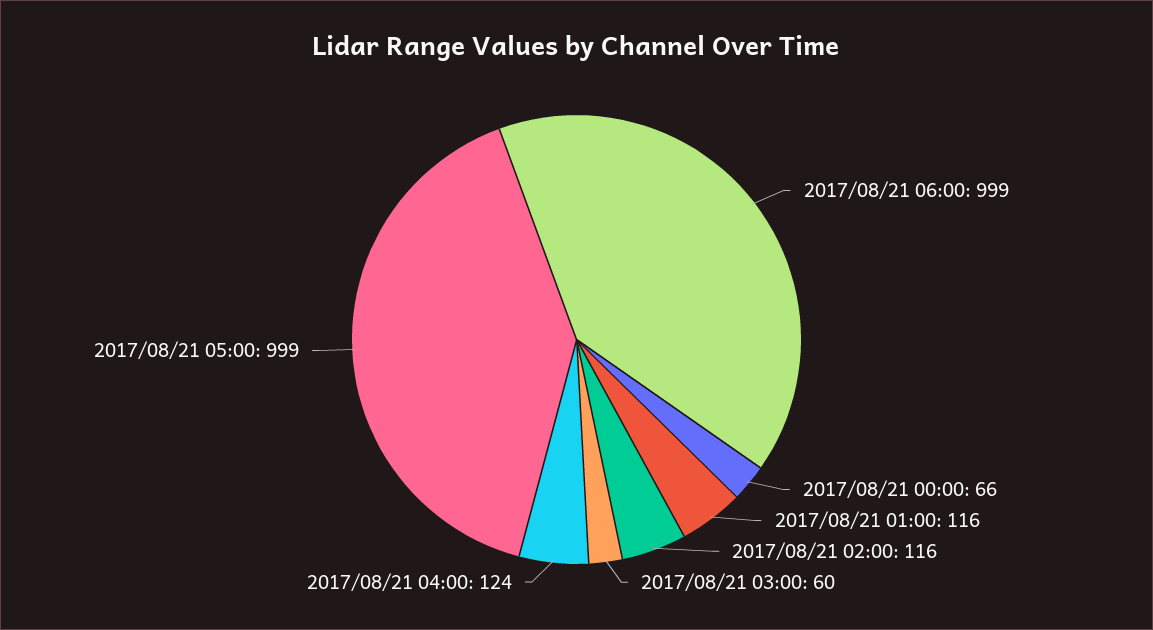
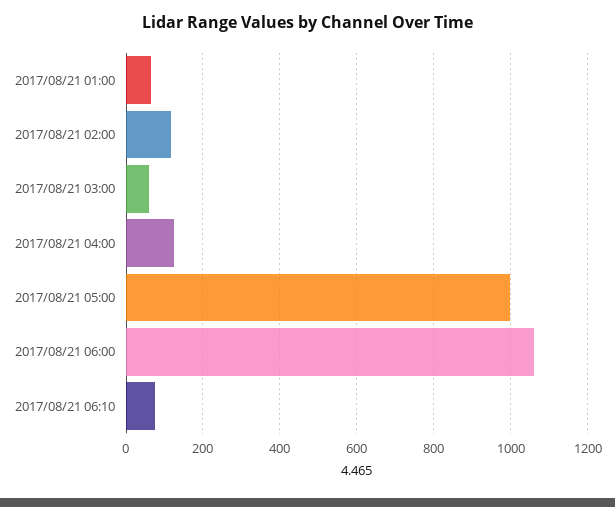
2017/08/21 06:00: 999 -> 1060
2017/08/21 00:00: 66 -> none
2017/08/21 01:00: 116 -> 60
2017/08/21 06:10: none -> 80

